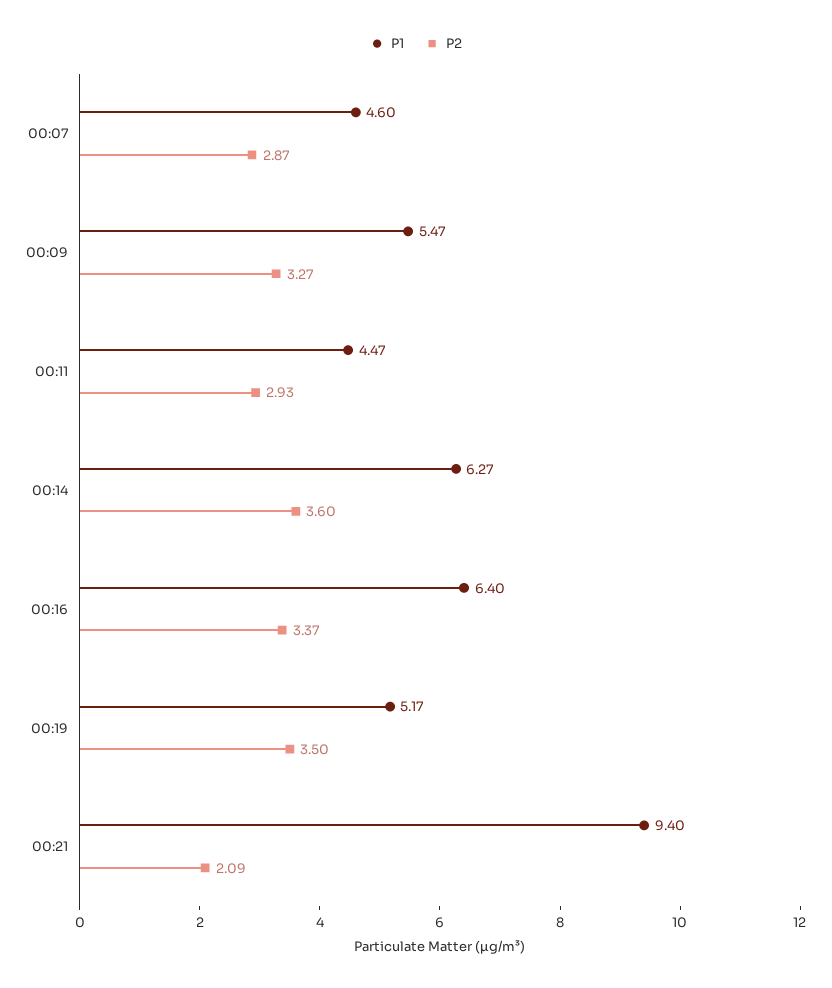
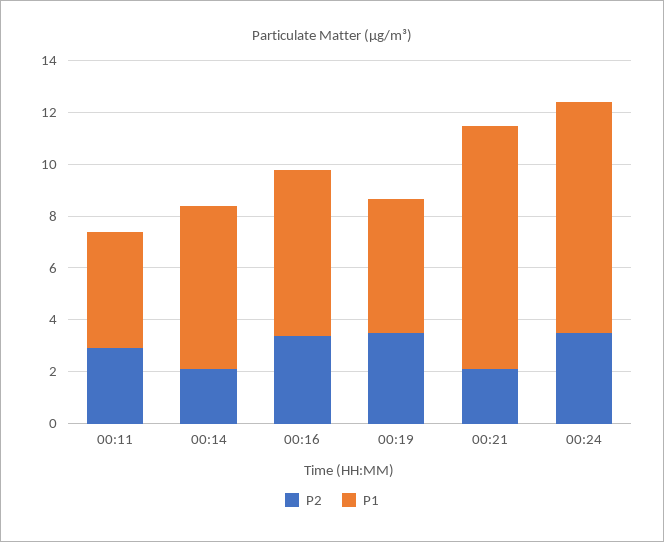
P1, 00:07: 4.6 -> none
P2, 00:07: 2.87 -> none
P1, 00:09: 5.47 -> none
P2, 00:09: 3.27 -> none
P2, 00:14: 3.6 -> 2
P2, 00:24: none -> 3.5
P1, 00:24: none -> 9

